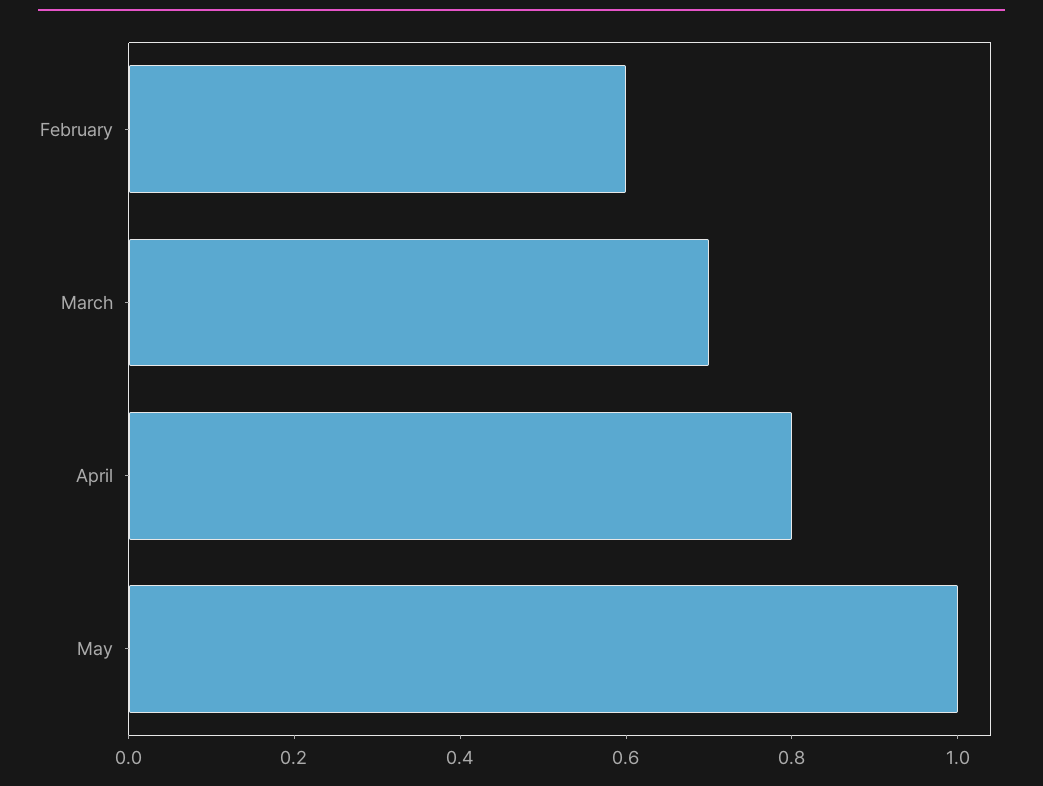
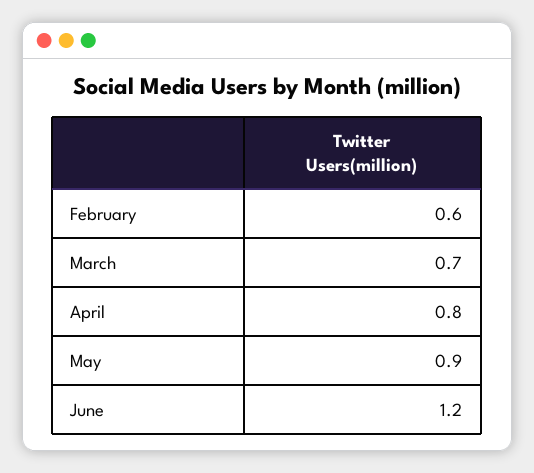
May: 1 -> 0.9
June: none -> 1.2

